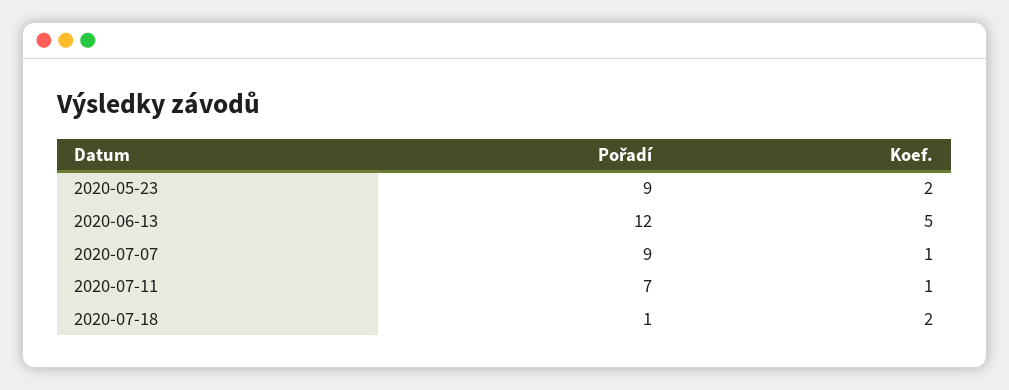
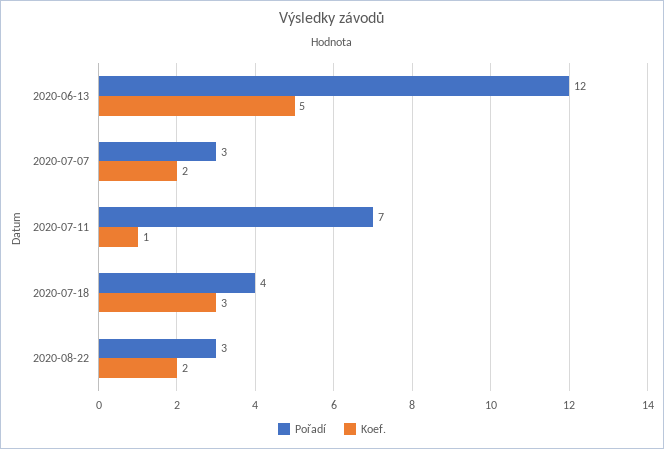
Pořadí, 2020-05-23: 9 -> none
Koef., 2020-05-23: 2 -> none
Pořadí, 2020-07-07: 9 -> 3
Koef., 2020-07-07: 1 -> 2
Pořadí, 2020-07-18: 1 -> 4
Koef., 2020-07-18: 2 -> 3
Pořadí, 2020-08-22: none -> 3
Koef., 2020-08-22: none -> 2

